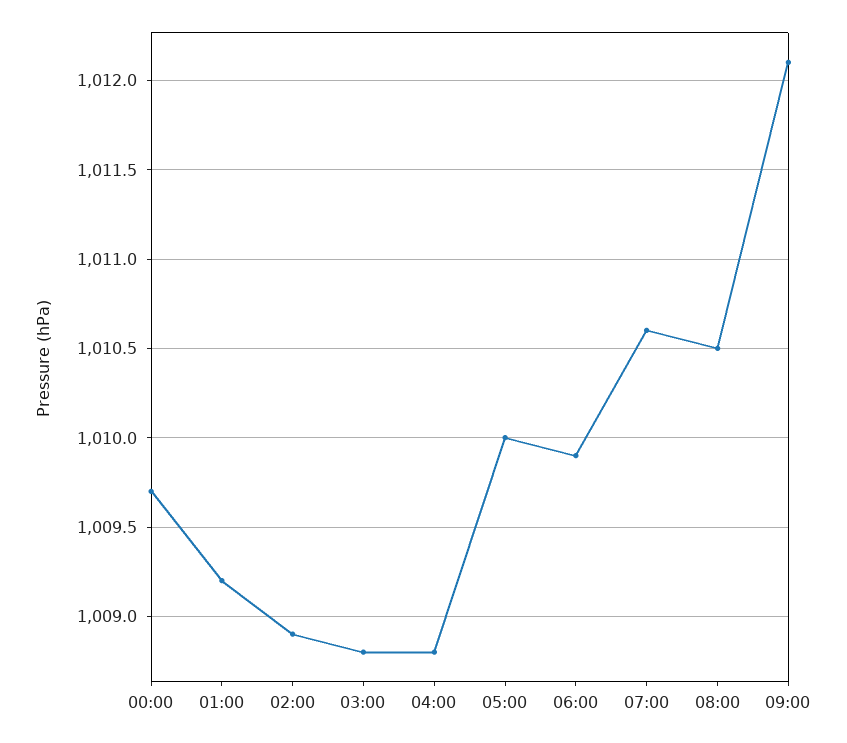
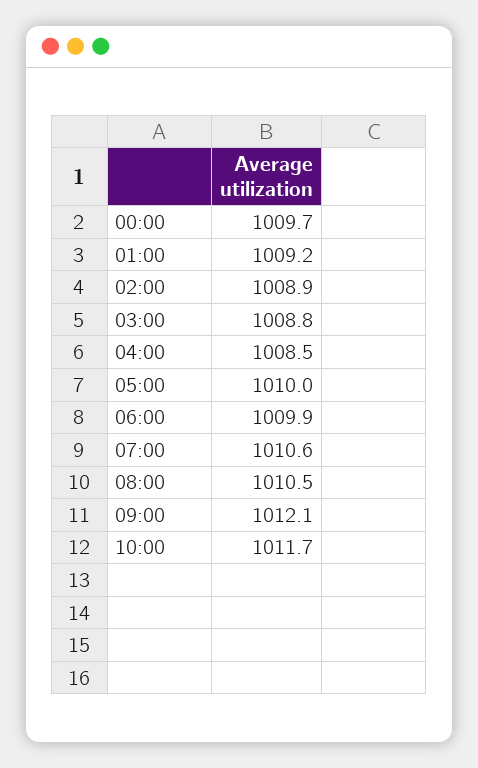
04:00: 1008.8 -> 1008.5
10:00: none -> 1011.7

